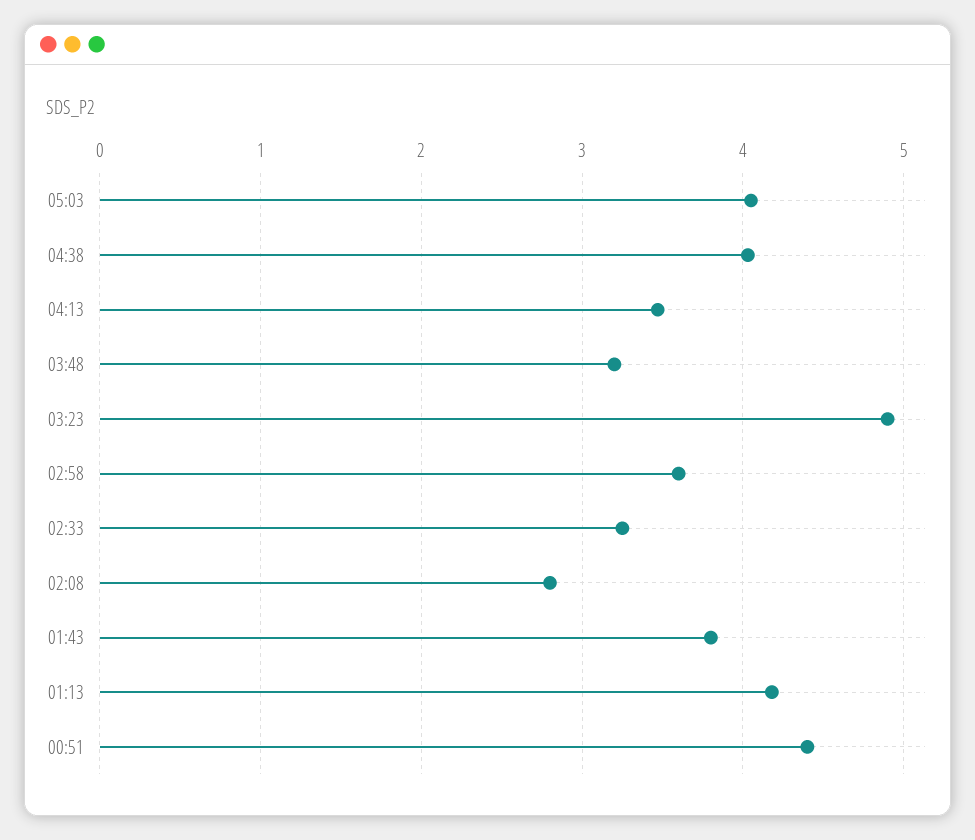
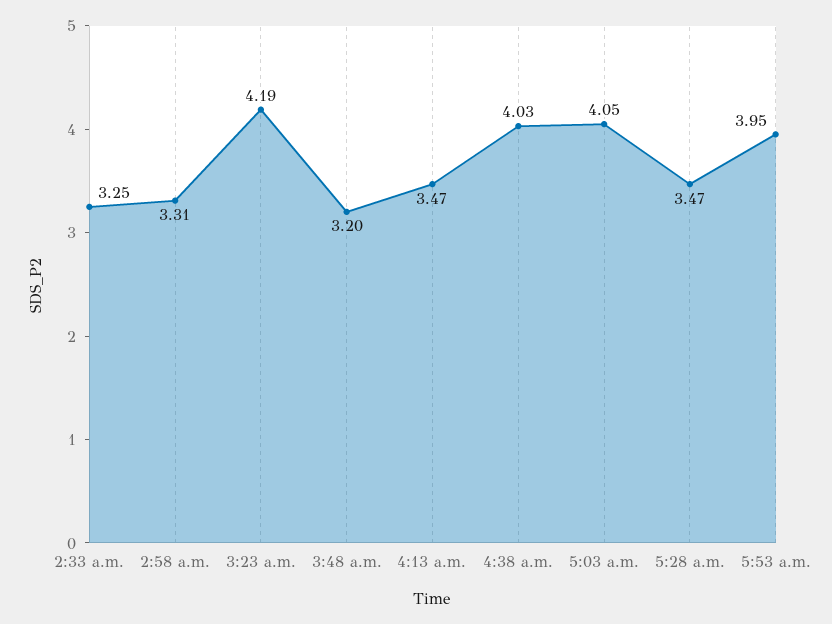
03:23: 4.9 -> 4.19
02:58: 3.6 -> 3.31
02:08: 2.8 -> none
01:43: 3.8 -> none
01:13: 4.2 -> none
00:51: 4.4 -> none
5:28 a.m.: none -> 3.47
5:53 a.m.: none -> 3.95

